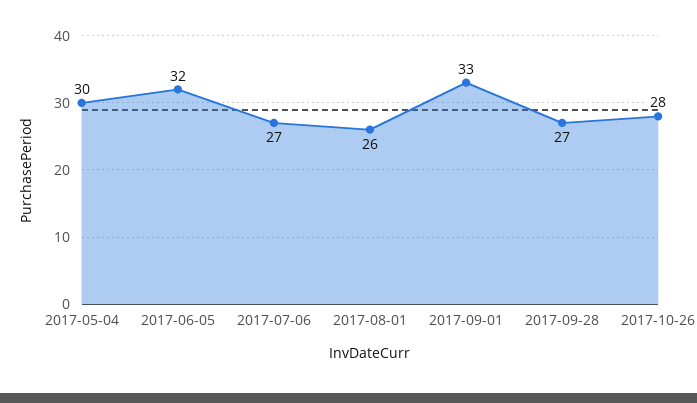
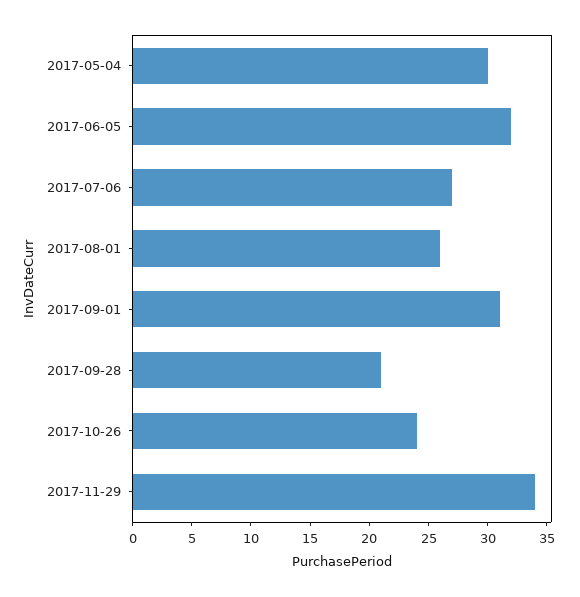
2017-09-01: 33 -> 31
2017-09-28: 27 -> 21
2017-10-26: 28 -> 24
2017-11-29: none -> 34

